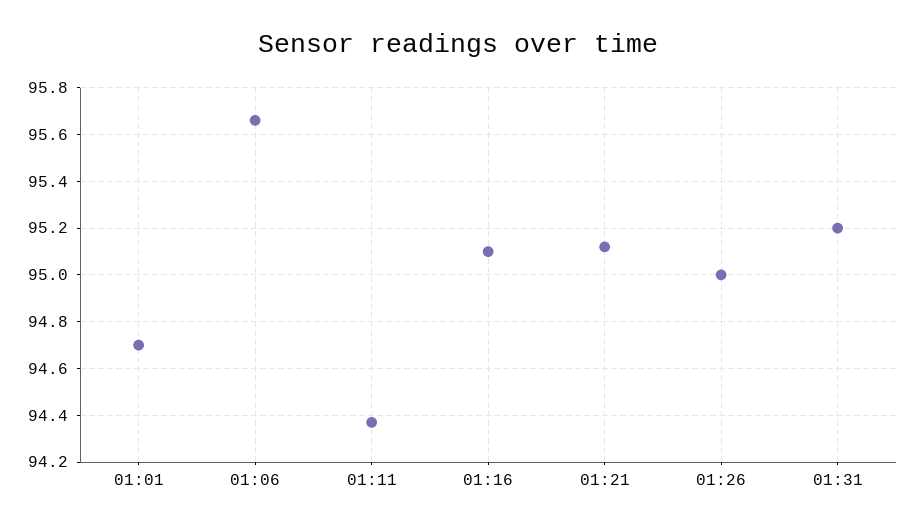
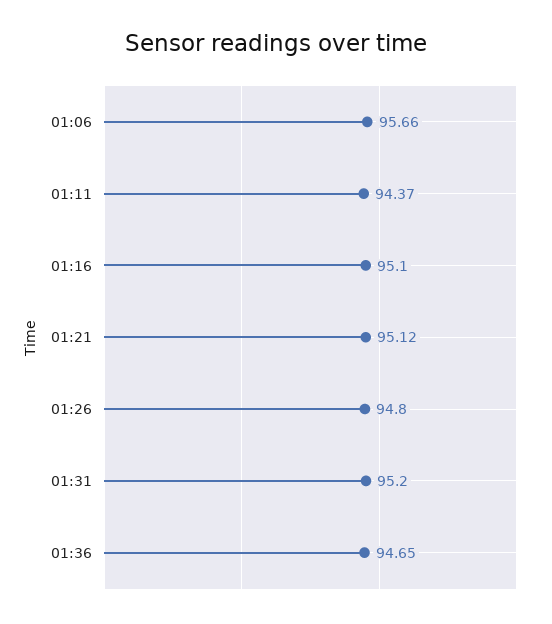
01:01: 94.7 -> none
01:26: 95 -> 94.8
01:36: none -> 94.65

